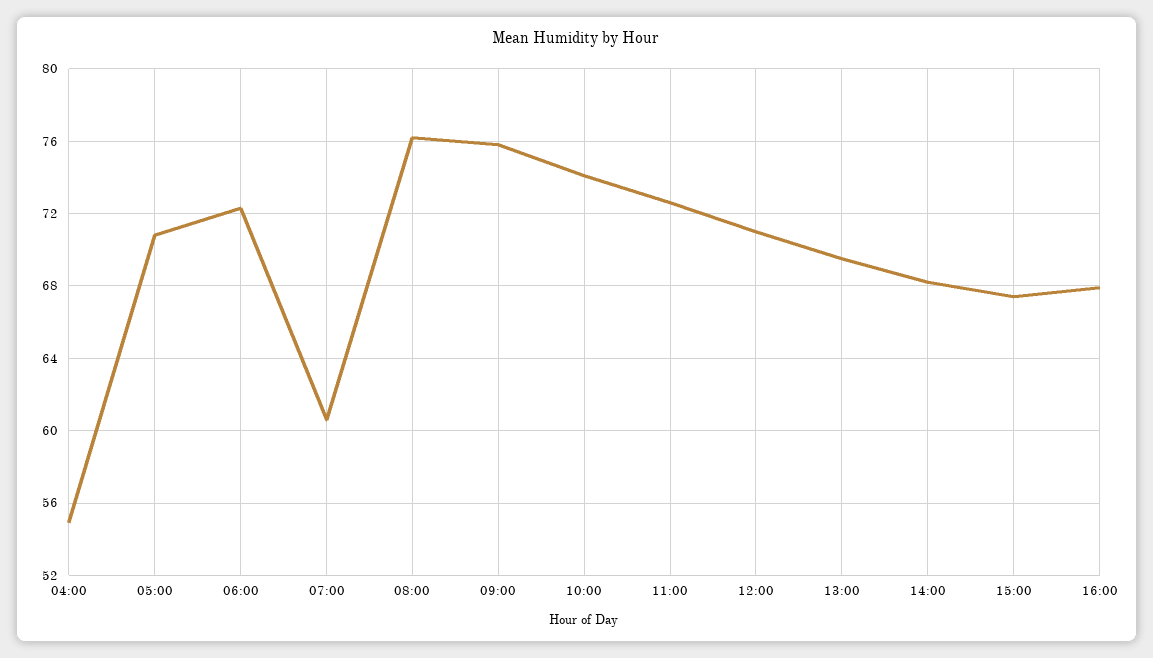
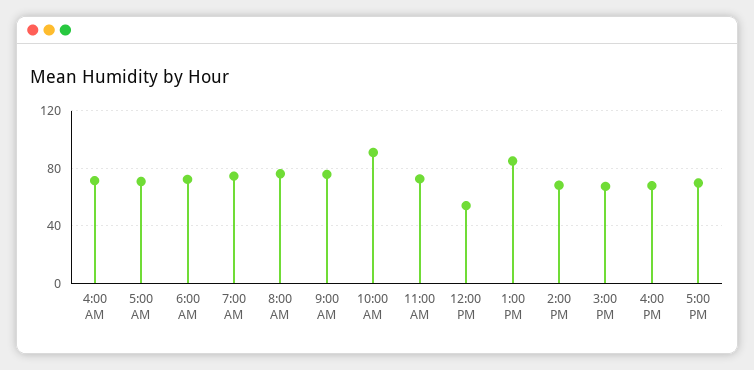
04:00: 55 -> 70
07:00: 60.5 -> 75
10:00: 74 -> 90
12:00: 71 -> 55
13:00: 69.5 -> 85
5:00 PM: none -> 70

